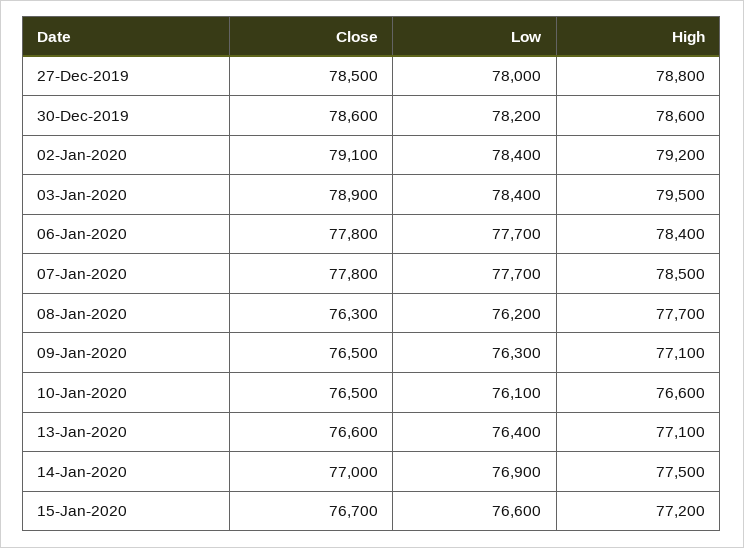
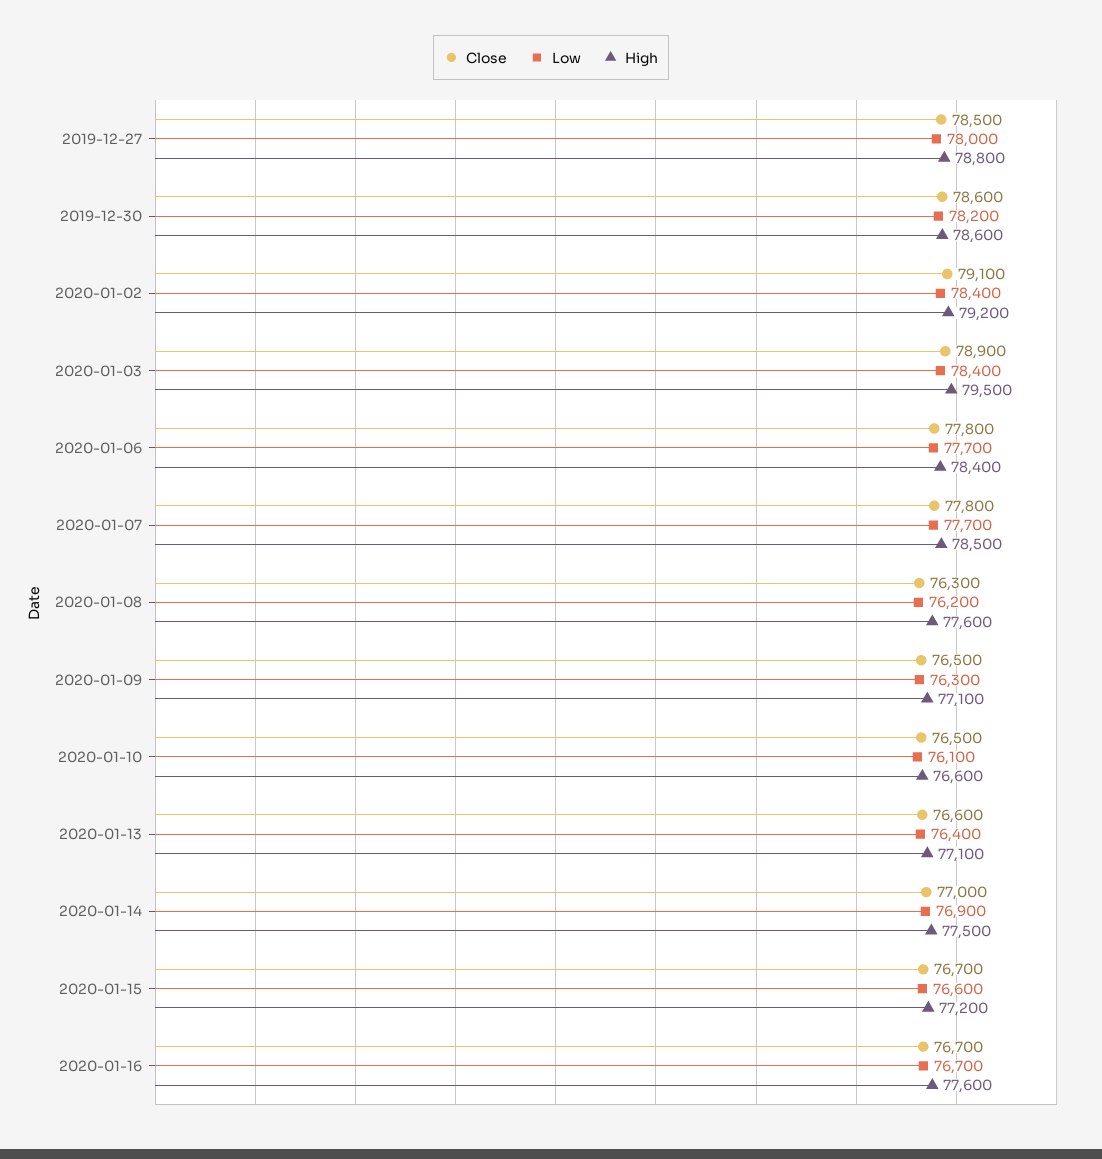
High, 08-Jan-2020: 77700 -> 77600
Close, 2020-01-16: none -> 76700
Low, 2020-01-16: none -> 76700
High, 2020-01-16: none -> 77600

